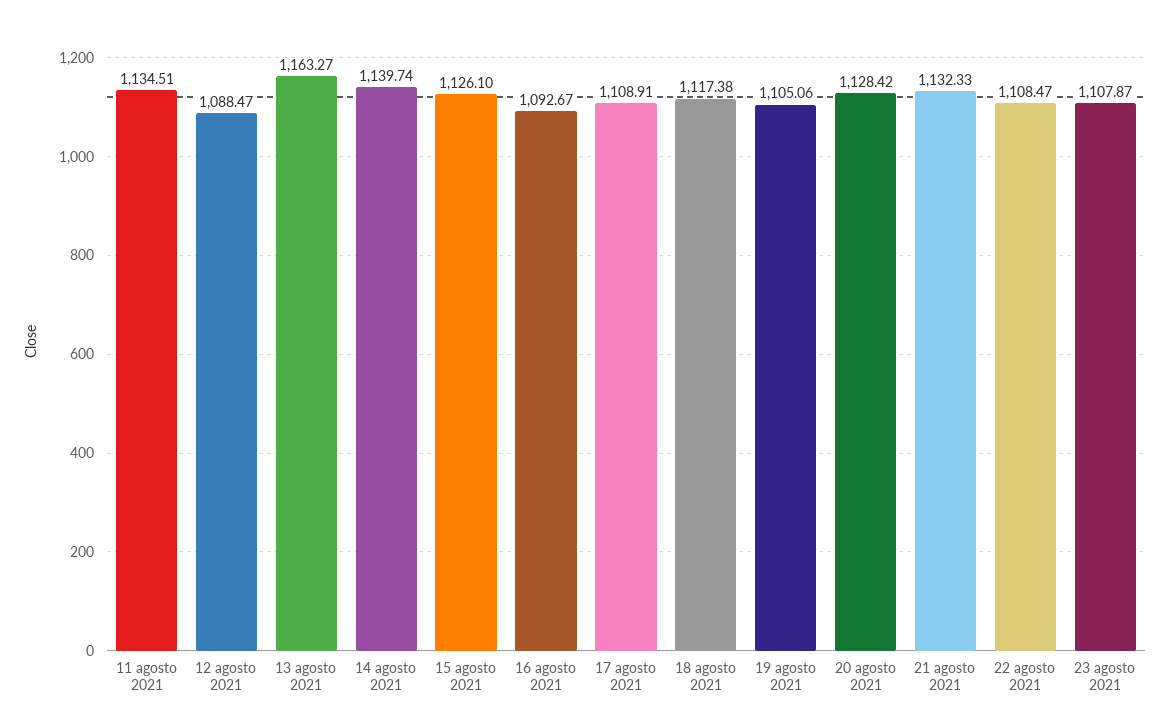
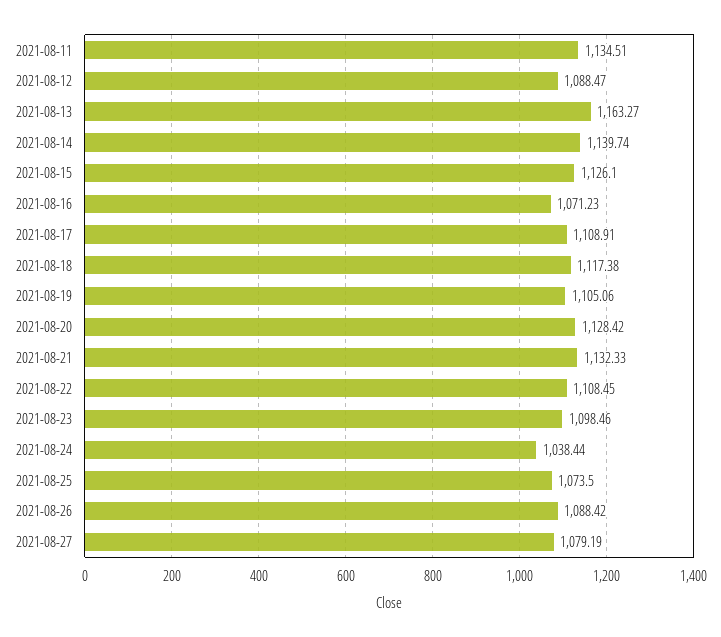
16 agosto 2021: 1092.67 -> 1071.23
22 agosto 2021: 1108.47 -> 1108.45
23 agosto 2021: 1107.87 -> 1098.46
2021-08-24: none -> 1038.44
2021-08-25: none -> 1073.5
2021-08-26: none -> 1088.42
2021-08-27: none -> 1079.19

